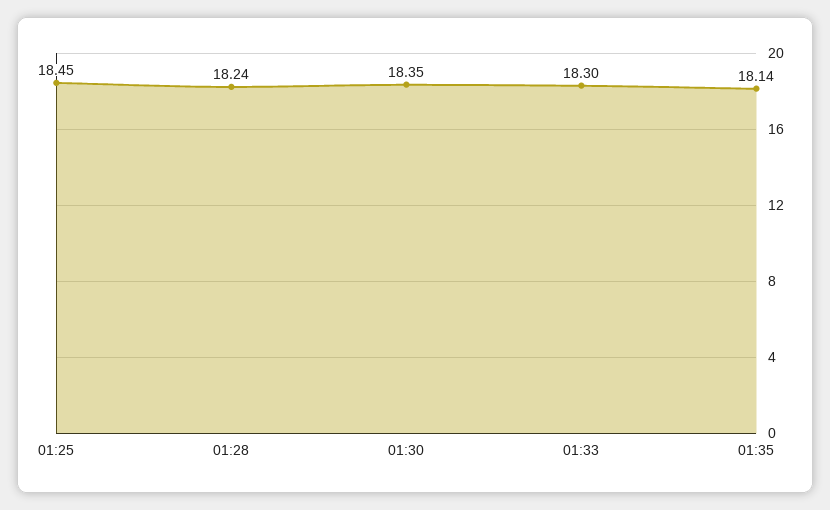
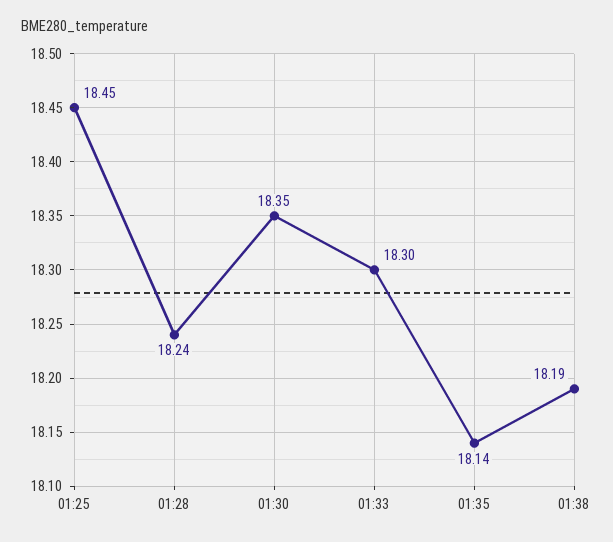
01:38: none -> 18.19

